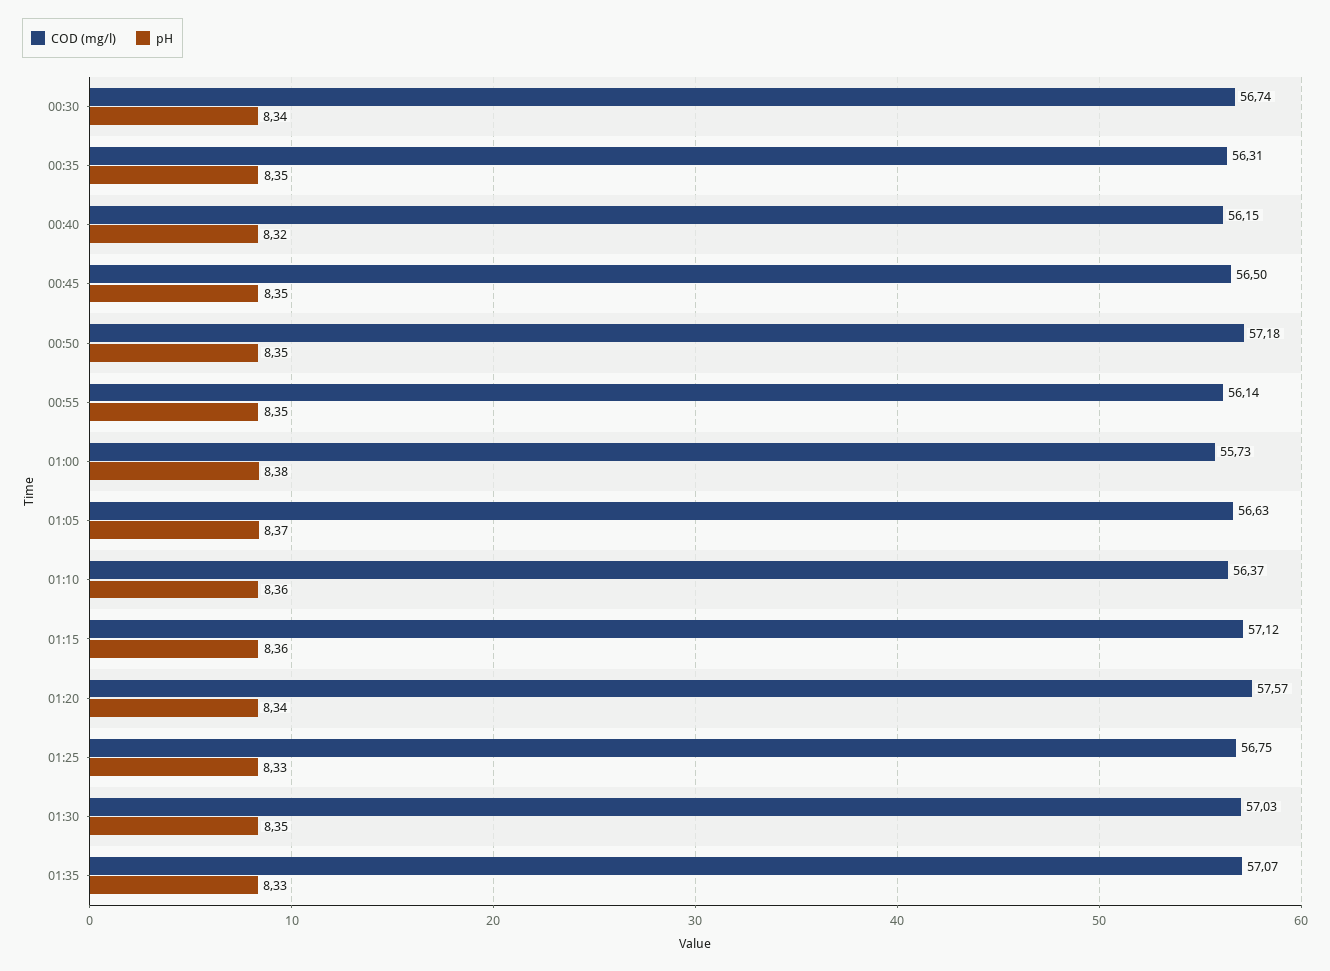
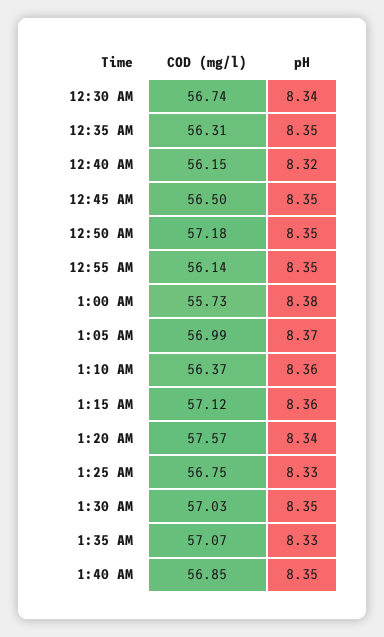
COD (mg/l), 01:05: 56.63 -> 56.99
COD (mg/l), 1:40 AM: none -> 56.85
pH, 1:40 AM: none -> 8.35

